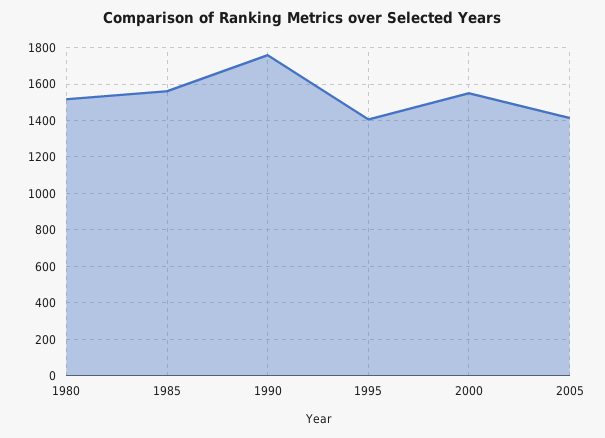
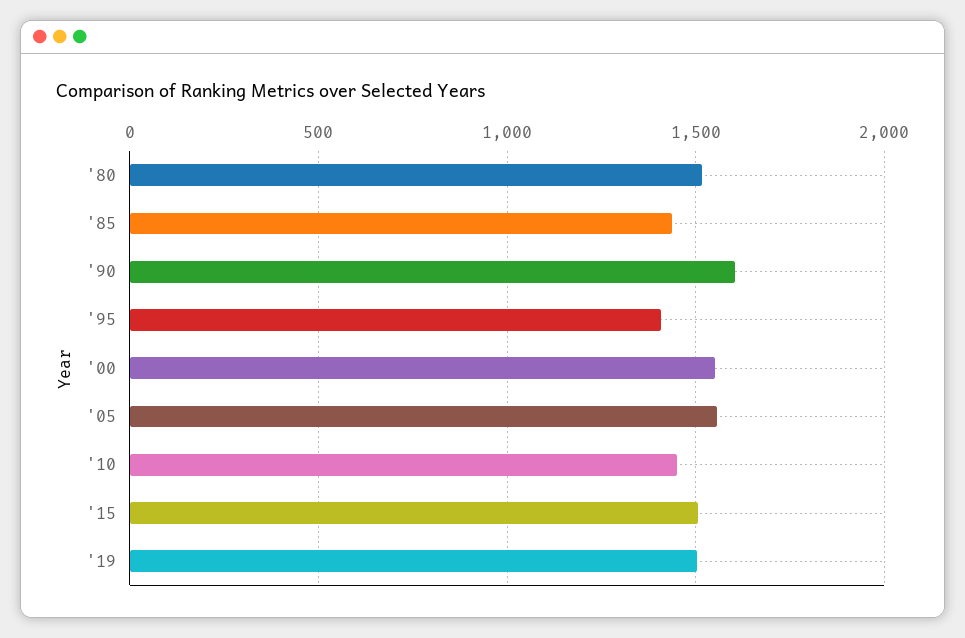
1985: 1550 -> 1450
1990: 1750 -> 1600
2005: 1400 -> 1550
'10: none -> 1450
'15: none -> 1500
'19: none -> 1500

